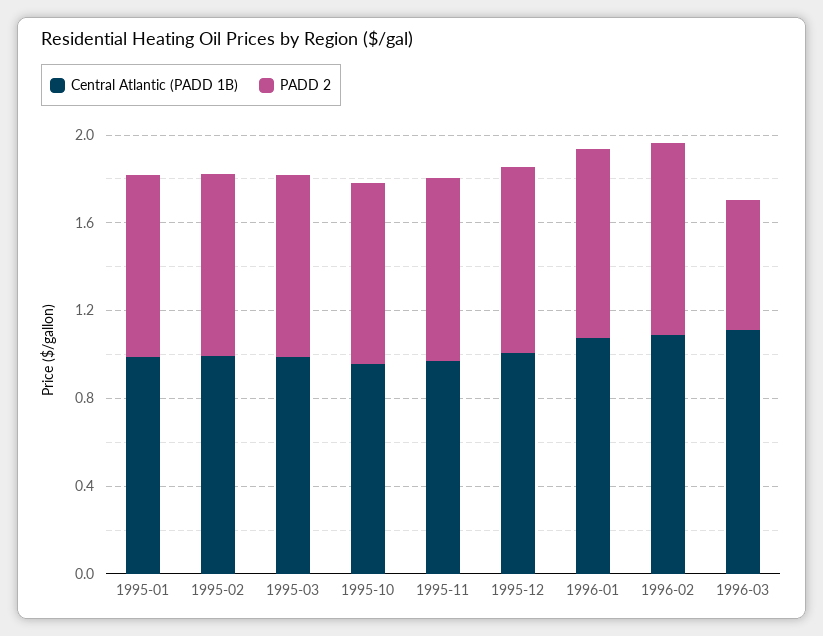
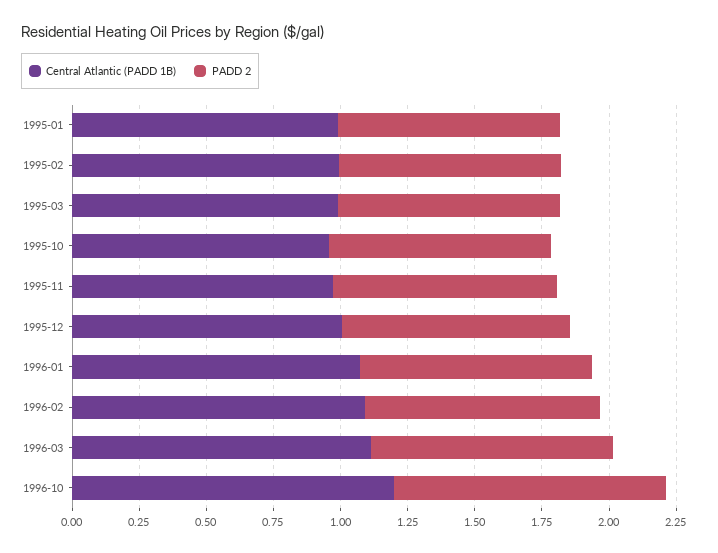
PADD 2, 1996-03: 0.6 -> 0.9
Central Atlantic (PADD 1B), 1996-10: none -> 1.2
PADD 2, 1996-10: none -> 1

